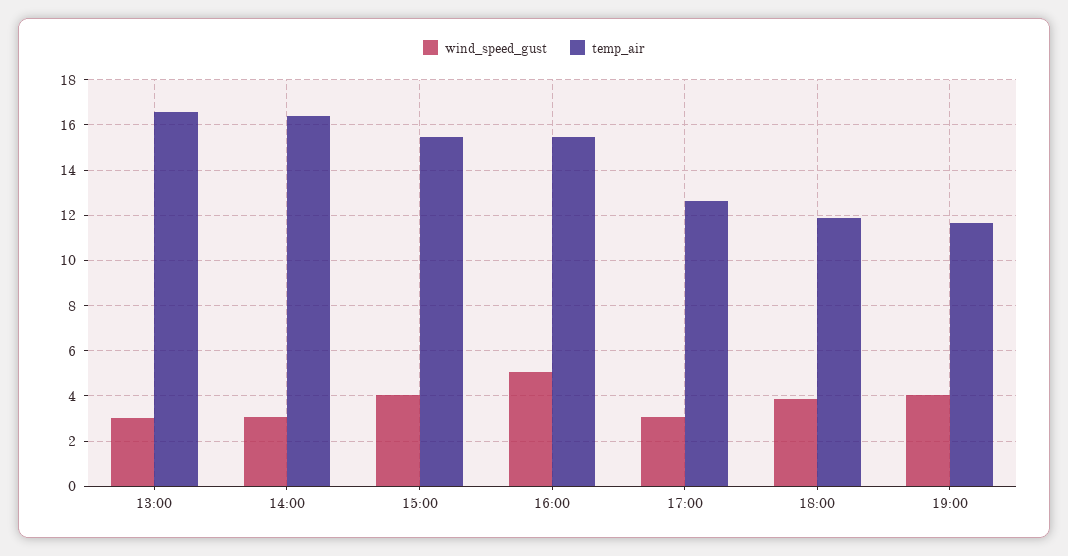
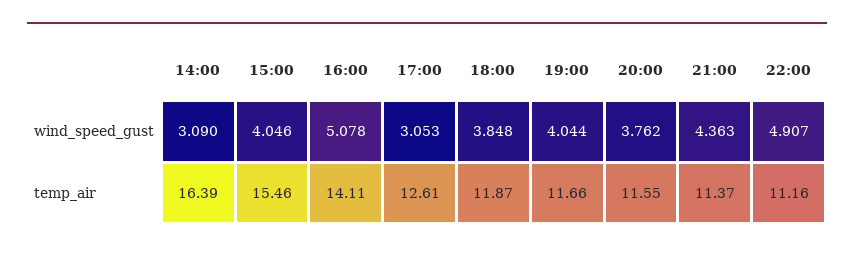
wind_speed_gust, 13:00: 3 -> none
temp_air, 13:00: 16.5 -> none
temp_air, 16:00: 15.5 -> 14.11
wind_speed_gust, 20:00: none -> 3.762
wind_speed_gust, 21:00: none -> 4.363
wind_speed_gust, 22:00: none -> 4.907
temp_air, 20:00: none -> 11.55
temp_air, 21:00: none -> 11.37
temp_air, 22:00: none -> 11.16

